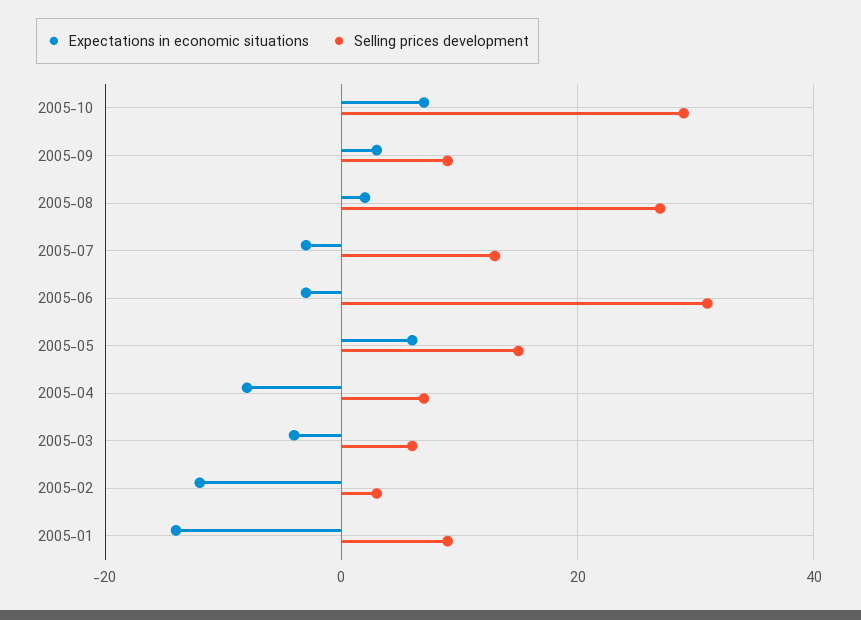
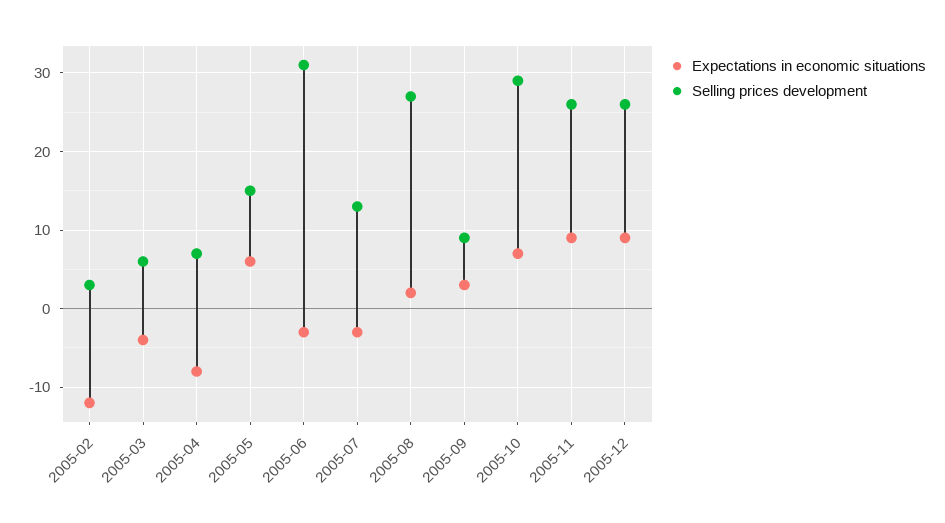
Expectations in economic situations, 2005-01: -15 -> none
Selling prices development, 2005-01: 10 -> none
Expectations in economic situations, 2005-11: none -> 9
Selling prices development, 2005-11: none -> 26
Expectations in economic situations, 2005-12: none -> 9
Selling prices development, 2005-12: none -> 26

